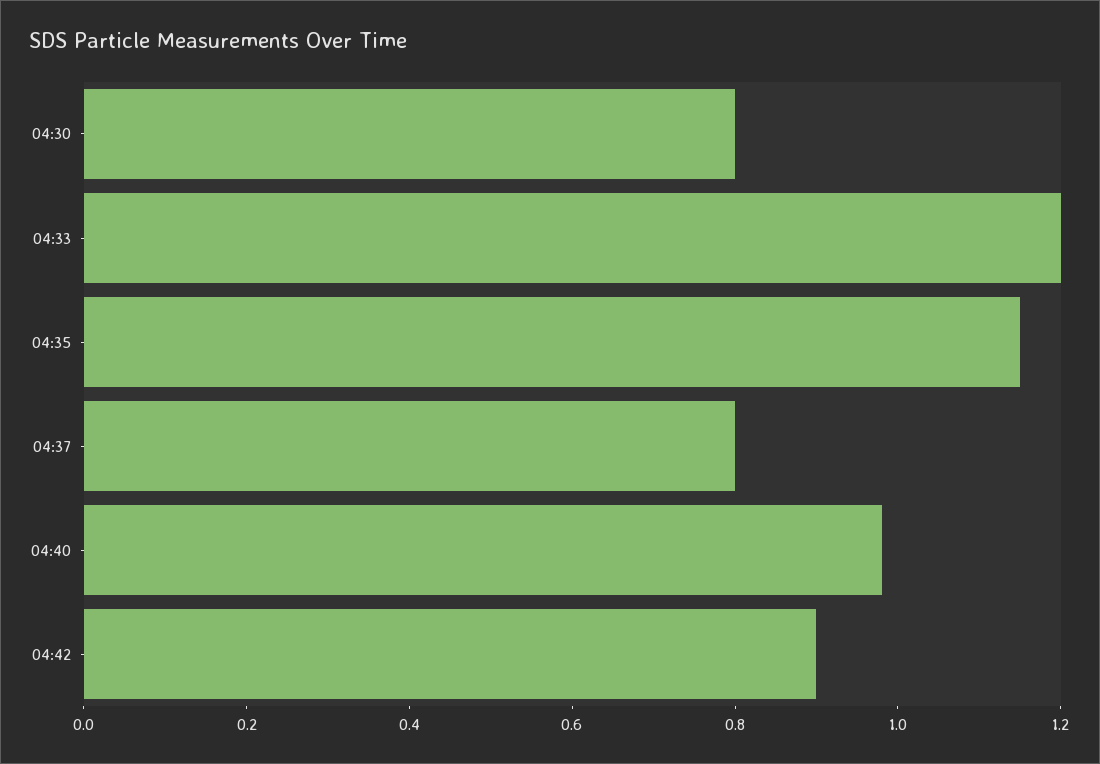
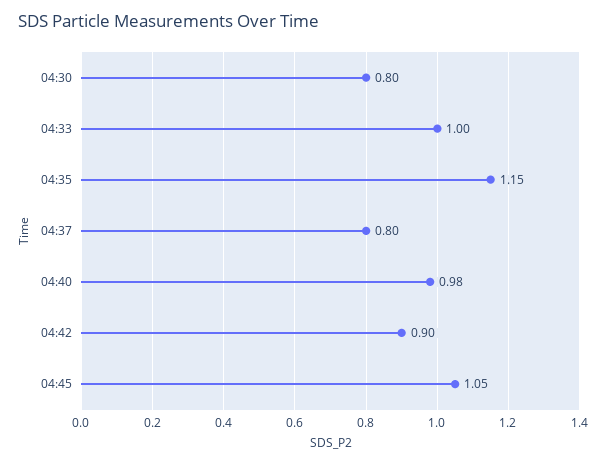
04:33: 1.2 -> 1
04:45: none -> 1.05

